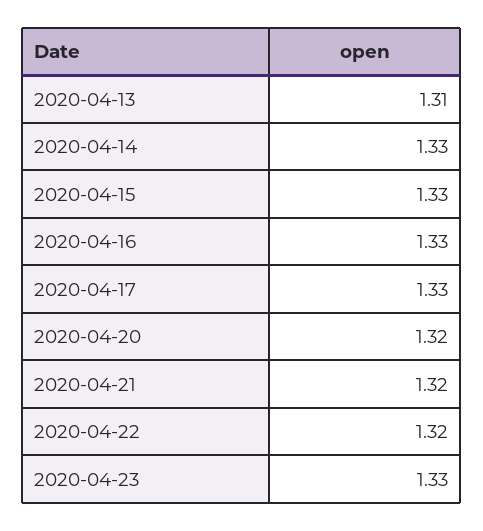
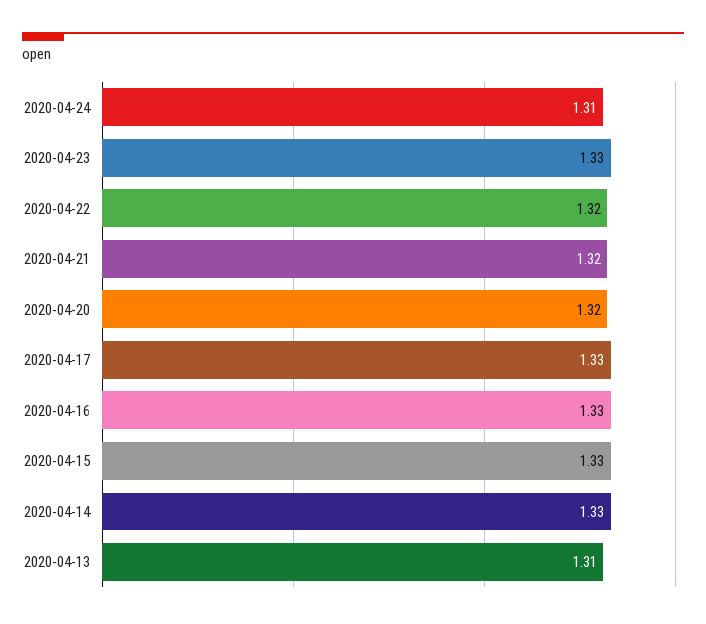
2020-04-24: none -> 1.31

